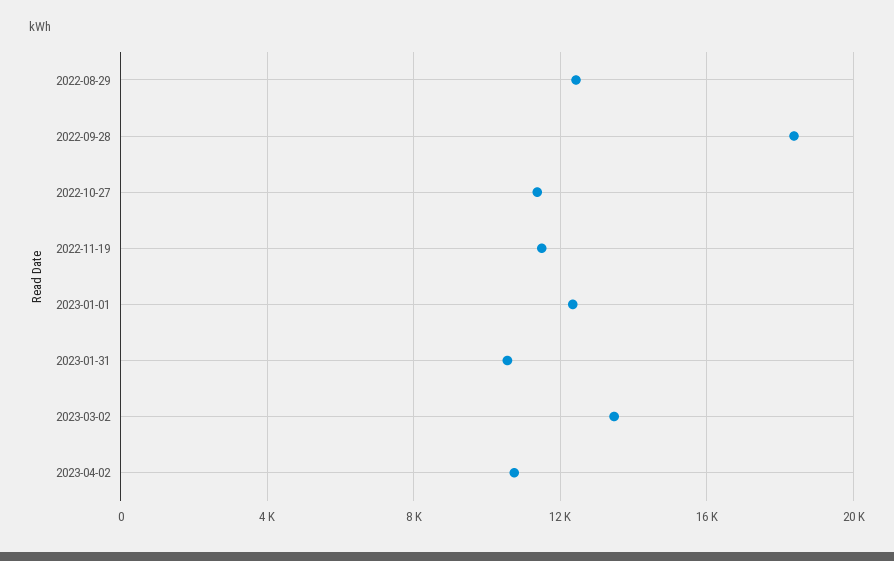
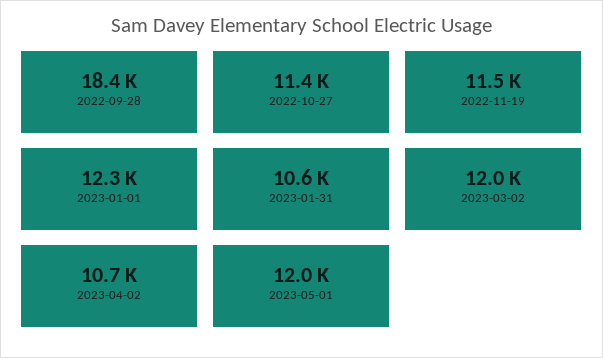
2022-08-29: 12500 -> none
2023-03-02: 13500 -> 12000
2023-05-01: none -> 12000

